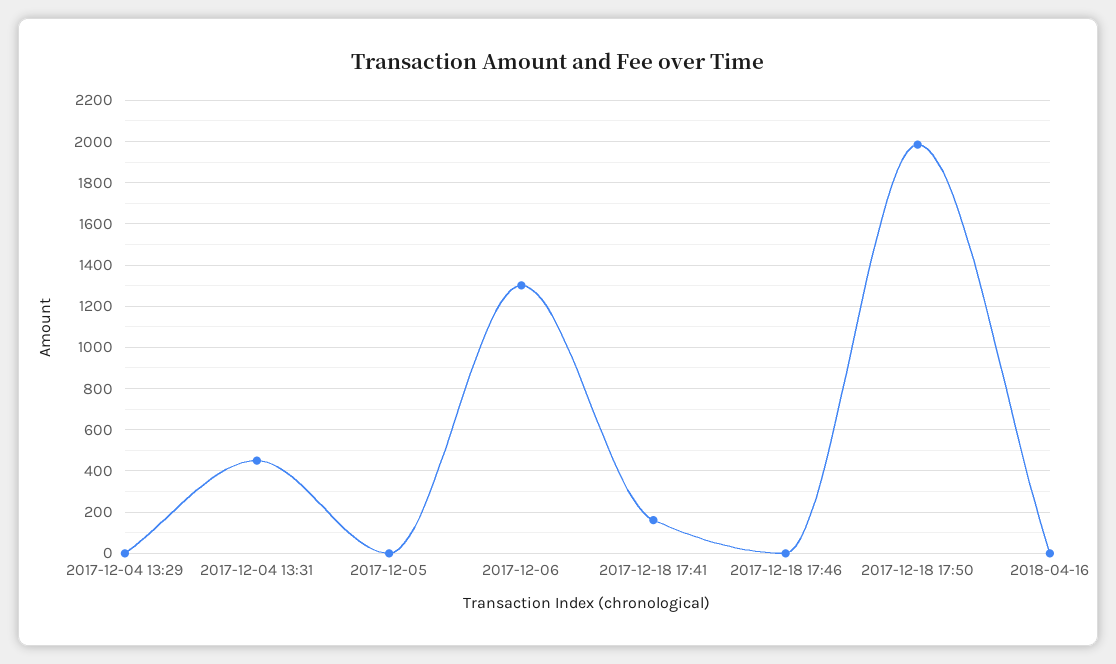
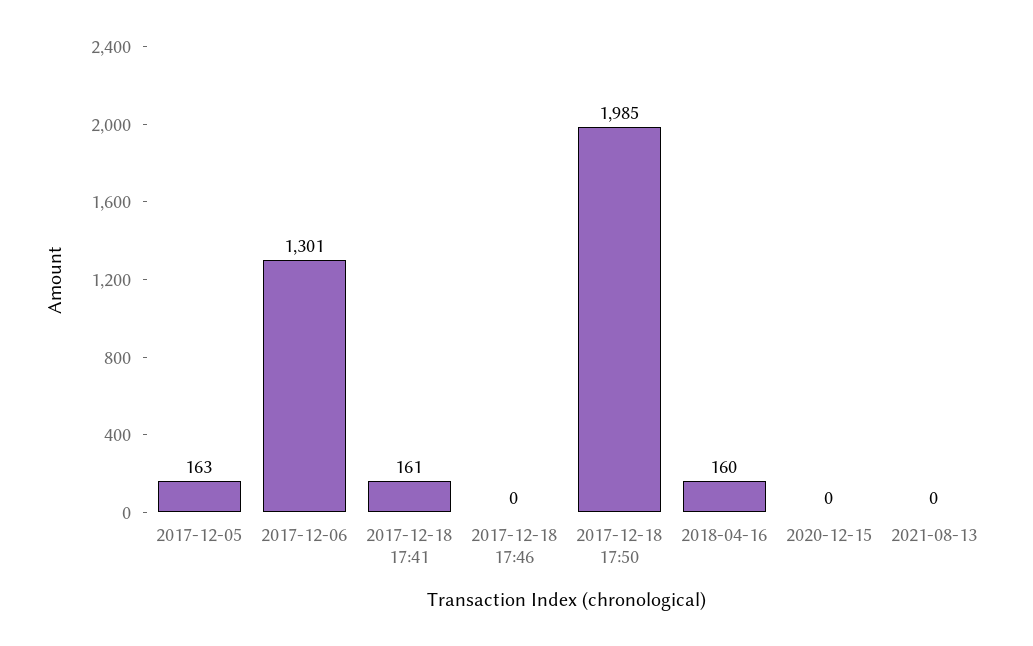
2017-12-04 13:29: 0 -> none
2017-12-04 13:31: 450 -> none
2017-12-05: 0 -> 163
2018-04-16: 0 -> 160
2020-12-15: none -> 0
2021-08-13: none -> 0

